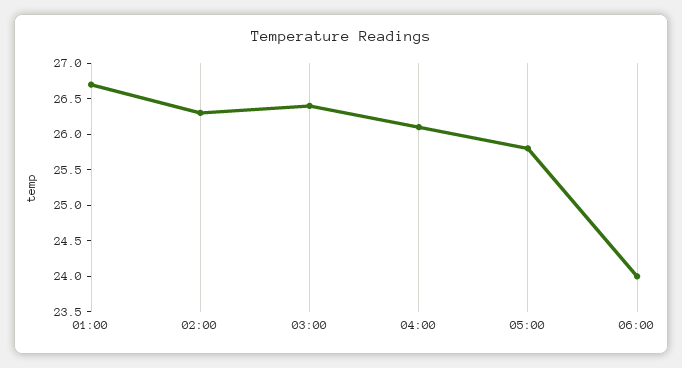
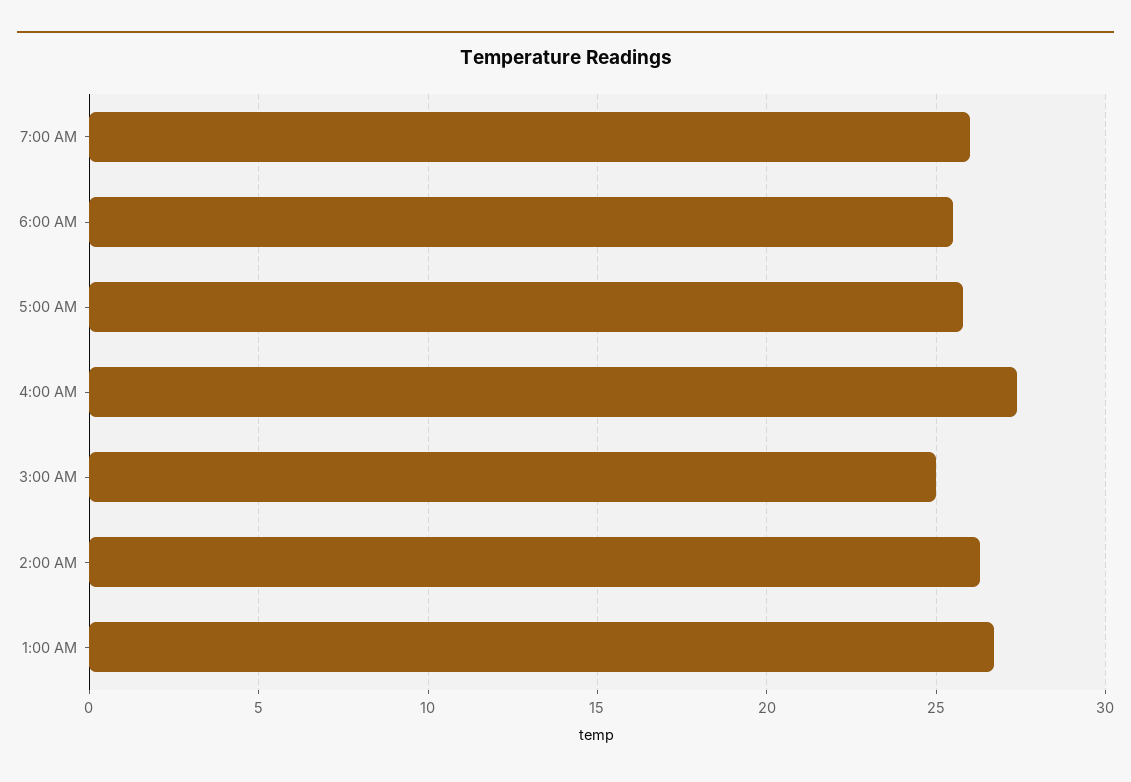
03:00: 26.5 -> 25
04:00: 26 -> 27.5
06:00: 24 -> 25.5
7:00 AM: none -> 26

